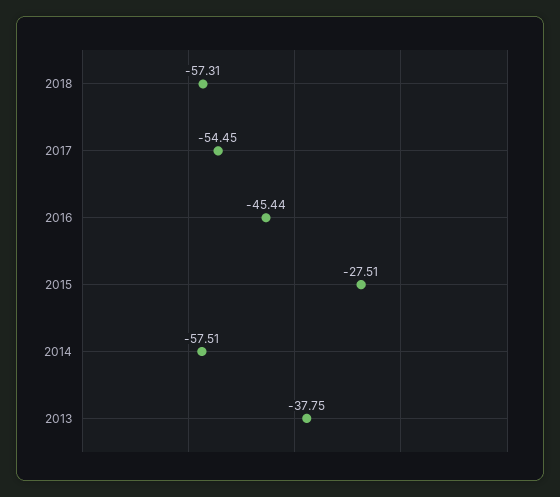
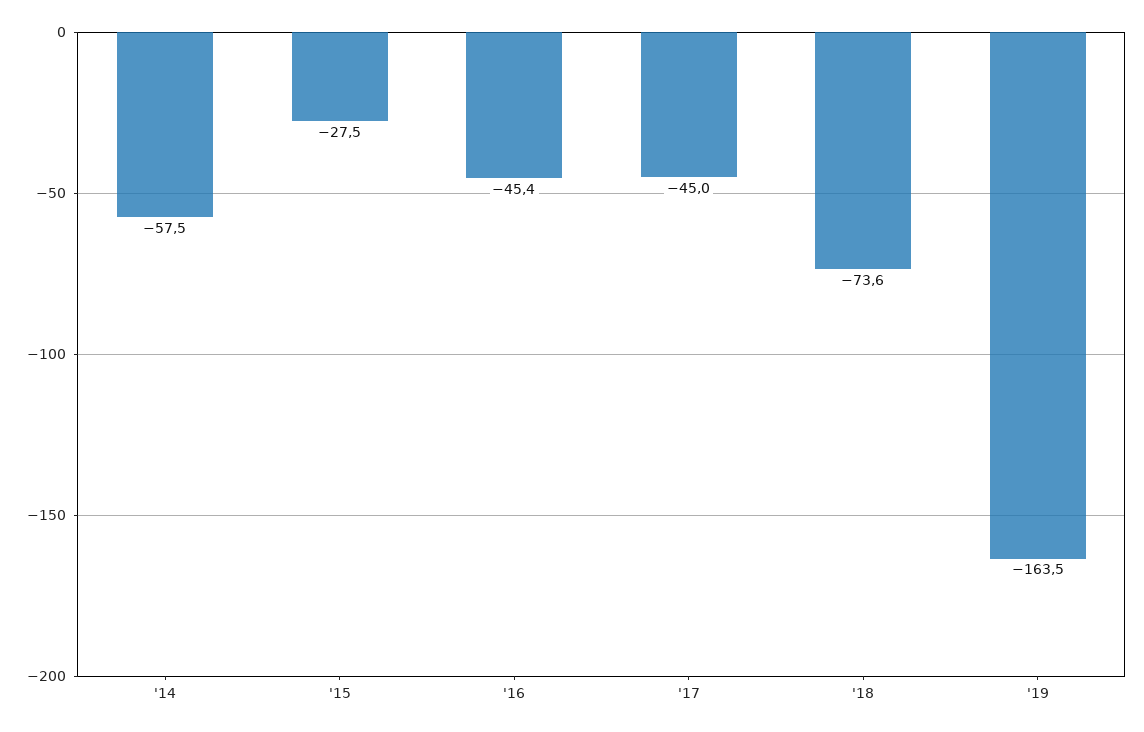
2018: -57.31 -> -73.6
2017: -54.45 -> -45
2013: -37.75 -> none
'19: none -> -163.5

